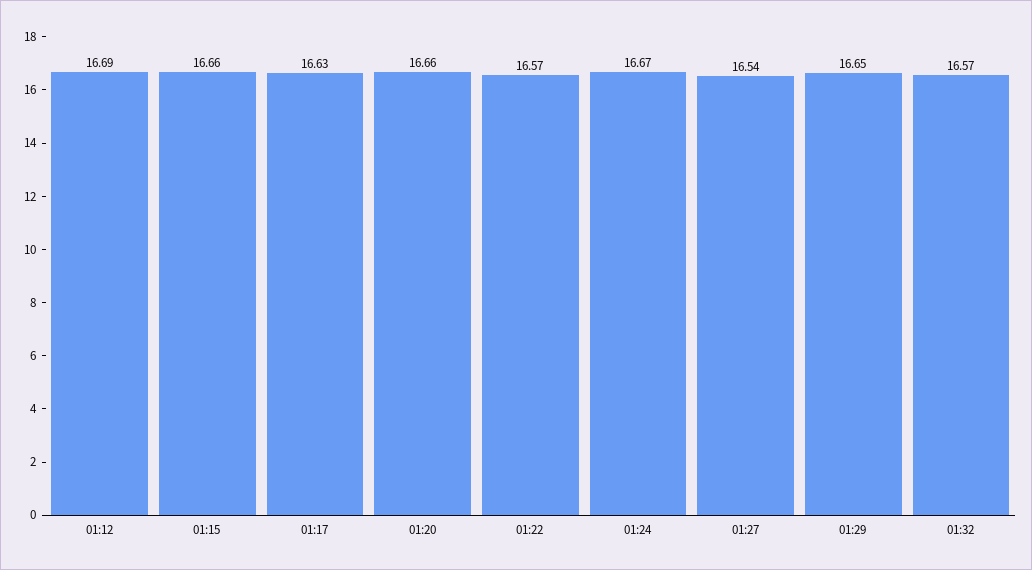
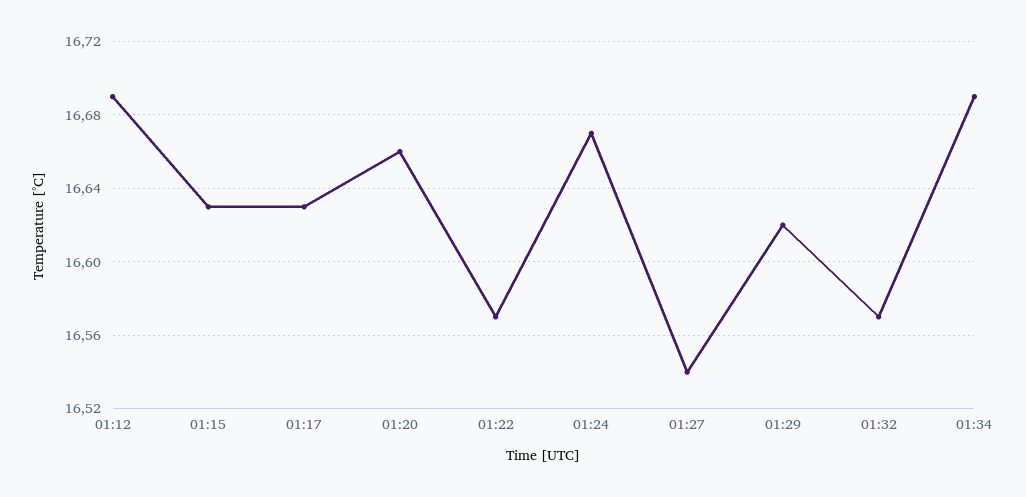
01:15: 16.66 -> 16.63
01:29: 16.65 -> 16.62
01:34: none -> 16.69

